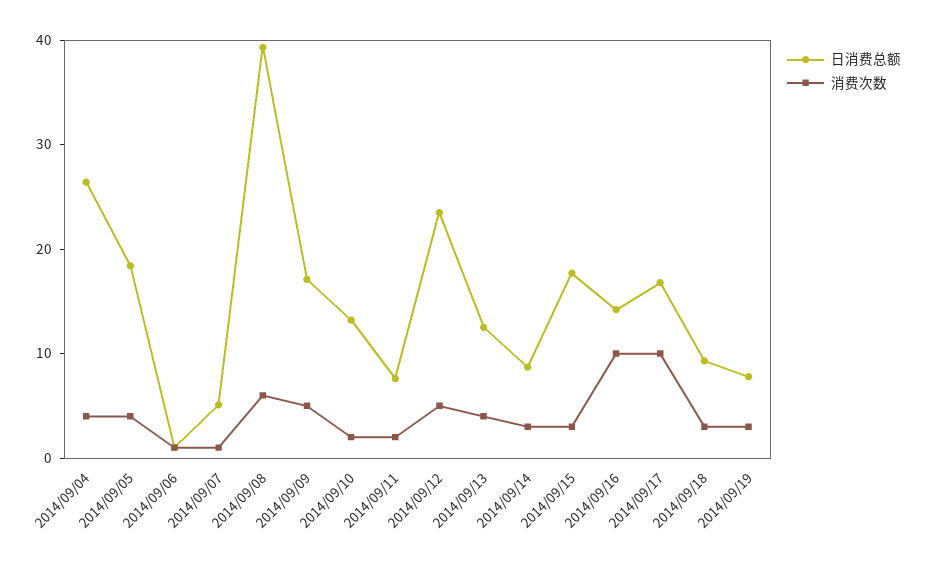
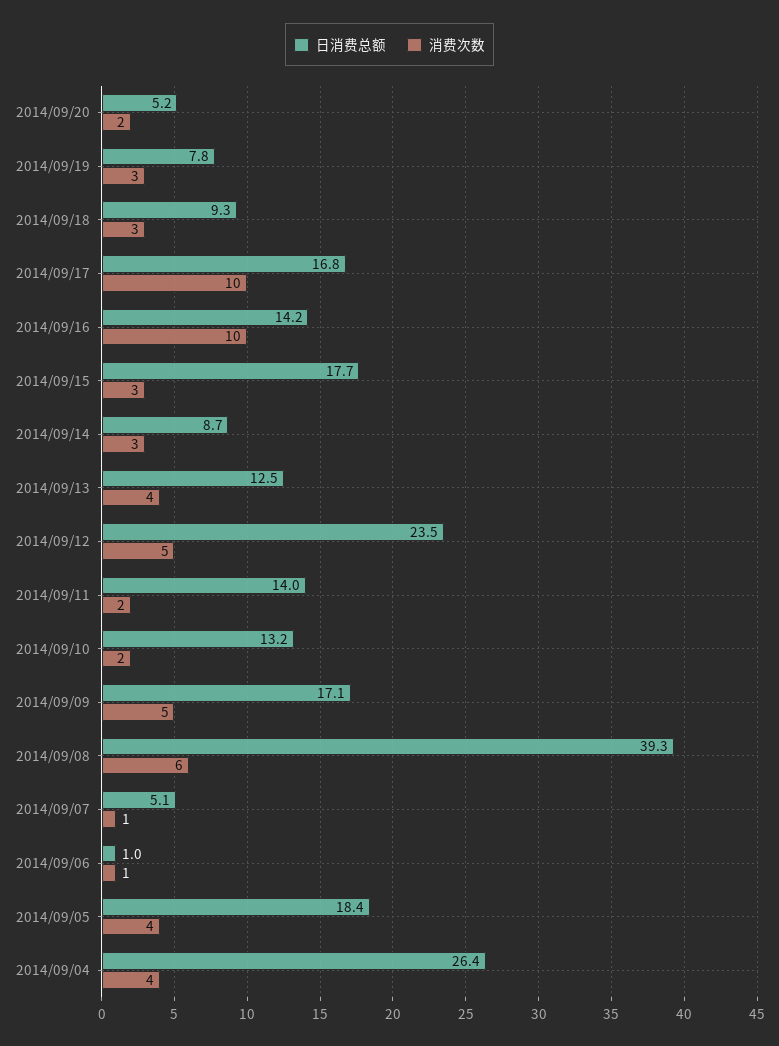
日消费总额, 2014/09/11: 8 -> 14
日消费总额, 2014/09/20: none -> 5.2
消费次数, 2014/09/20: none -> 2

